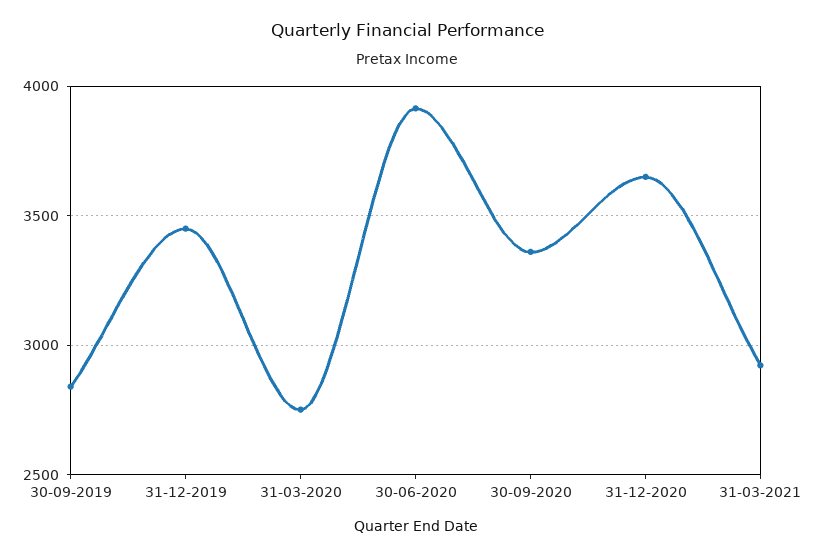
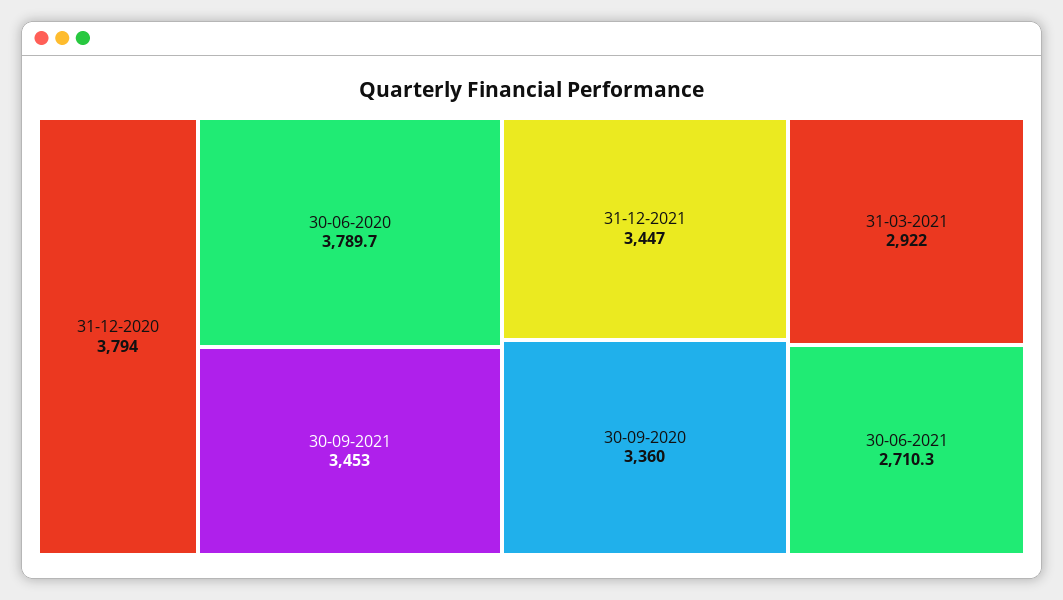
30-09-2019: 2850 -> none
31-12-2019: 3450 -> none
31-03-2020: 2750 -> none
30-06-2020: 3900 -> 3789.7
31-12-2020: 3650 -> 3794
30-09-2021: none -> 3453
31-12-2021: none -> 3447
30-06-2021: none -> 2710.3

